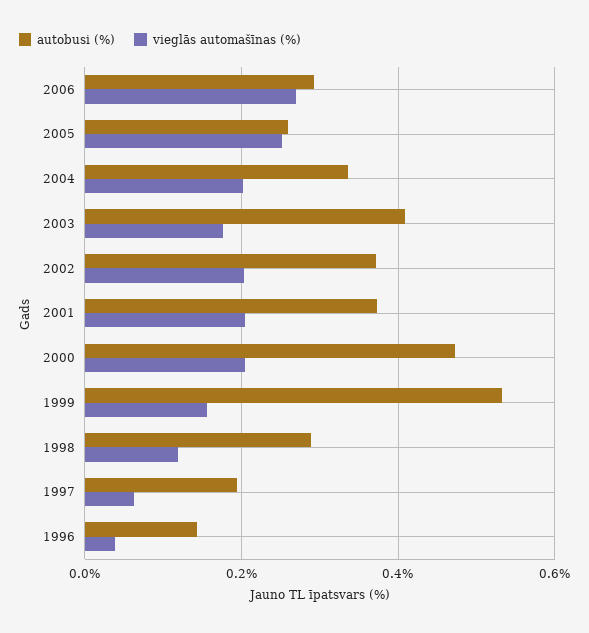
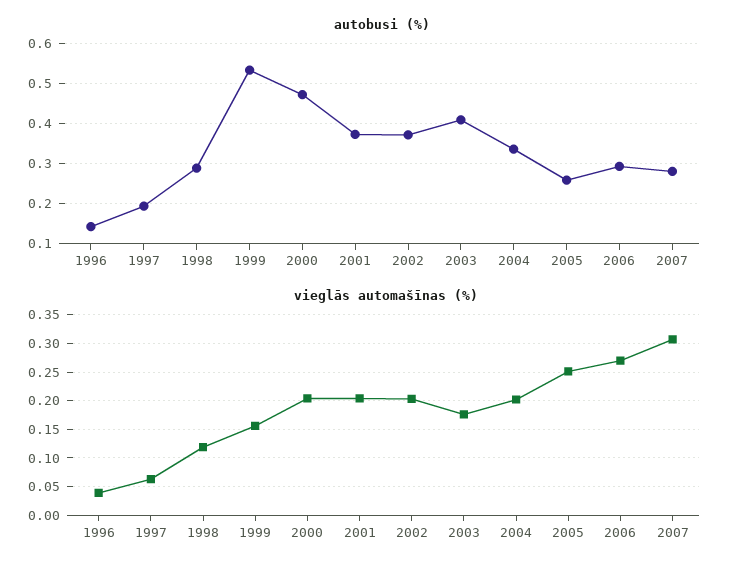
autobusi (%), 2007: none -> 0.28
vieglās automašīnas (%), 2007: none -> 0.3

